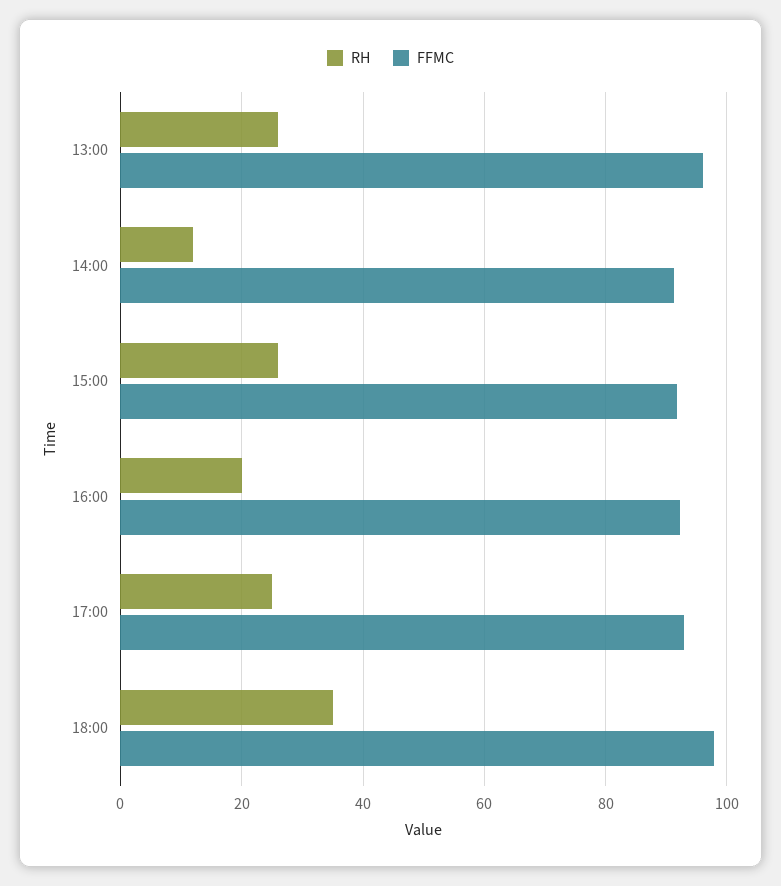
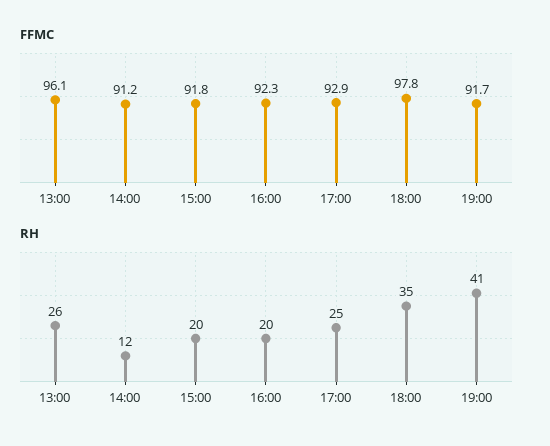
RH, 15:00: 26 -> 20
FFMC, 19:00: none -> 91.7
RH, 19:00: none -> 41

